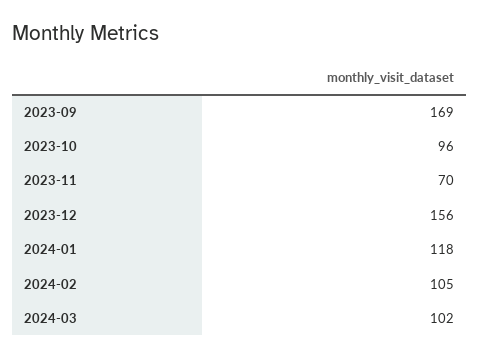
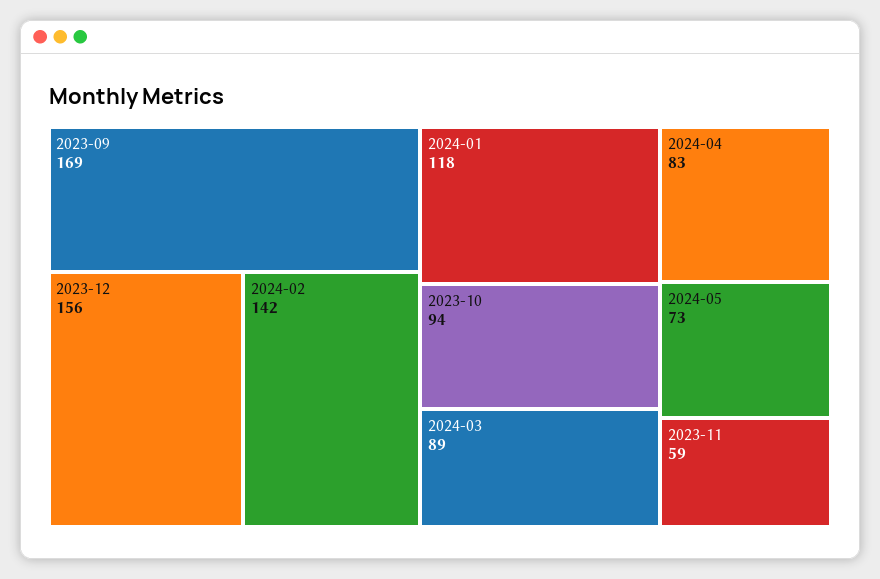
2023-10: 96 -> 94
2023-11: 70 -> 59
2024-02: 105 -> 142
2024-03: 102 -> 89
2024-04: none -> 83
2024-05: none -> 73

